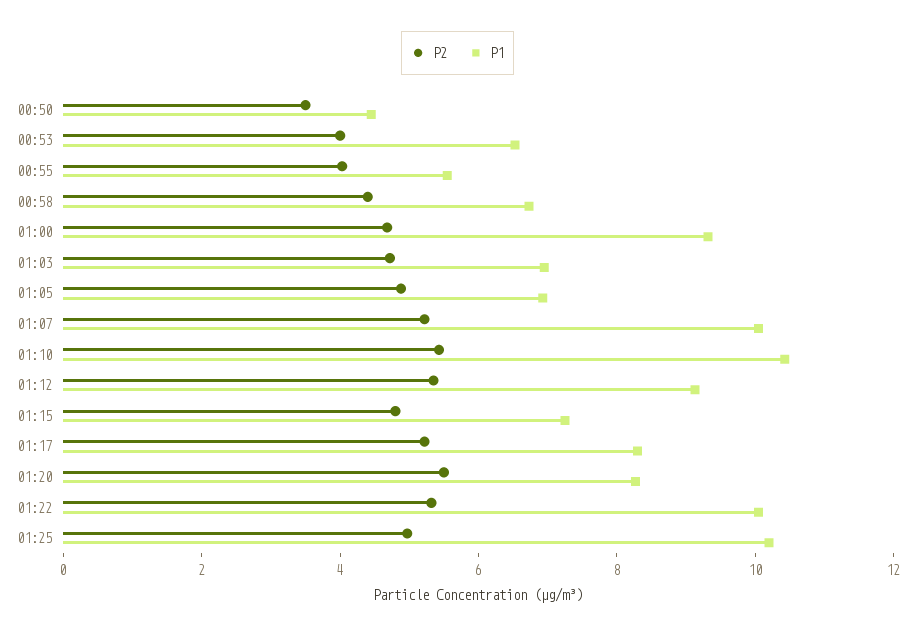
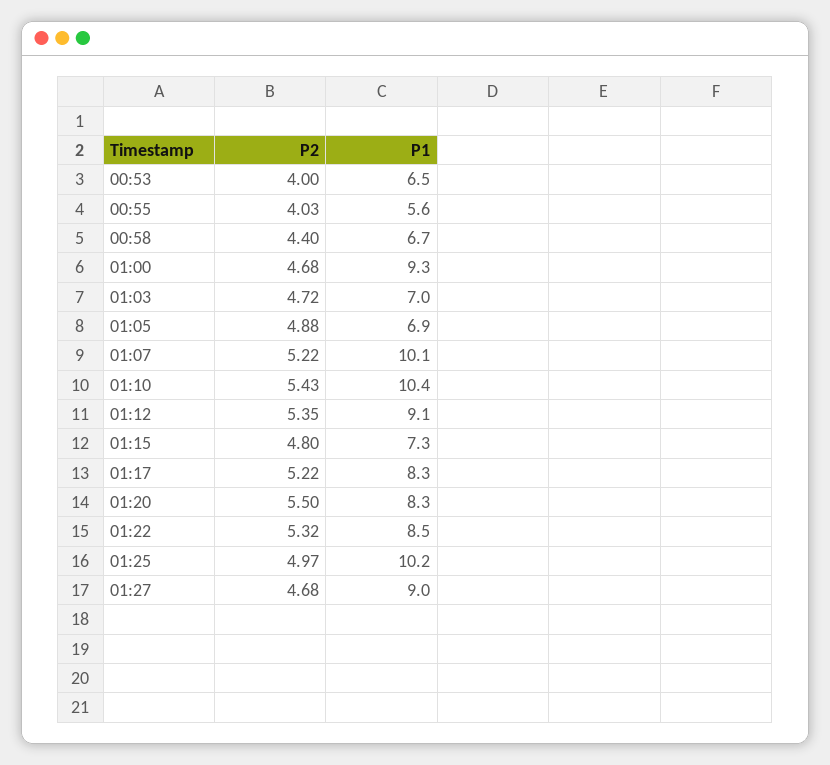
P2, 00:50: 3.5 -> none
P1, 00:50: 4.5 -> none
P1, 01:22: 10 -> 8.5
P2, 01:27: none -> 4.68
P1, 01:27: none -> 9

